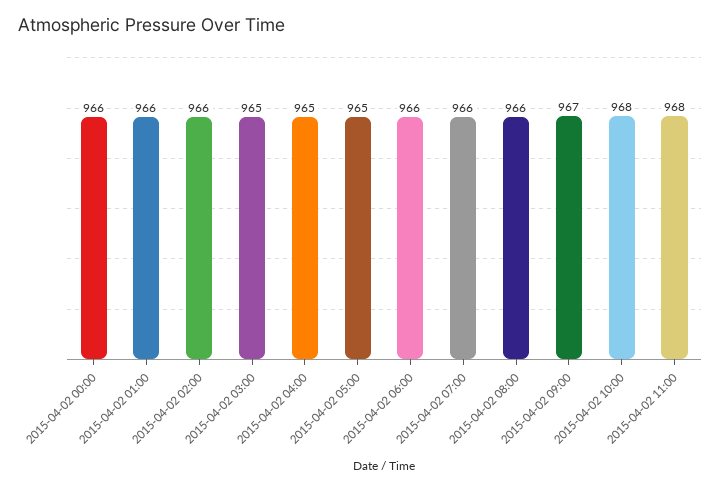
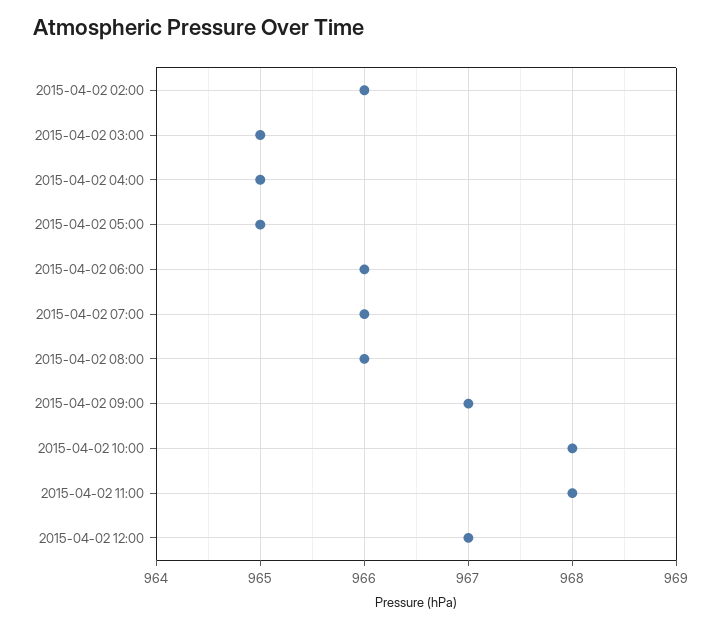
2015-04-02 00:00: 966 -> none
2015-04-02 01:00: 966 -> none
2015-04-02 12:00: none -> 967

